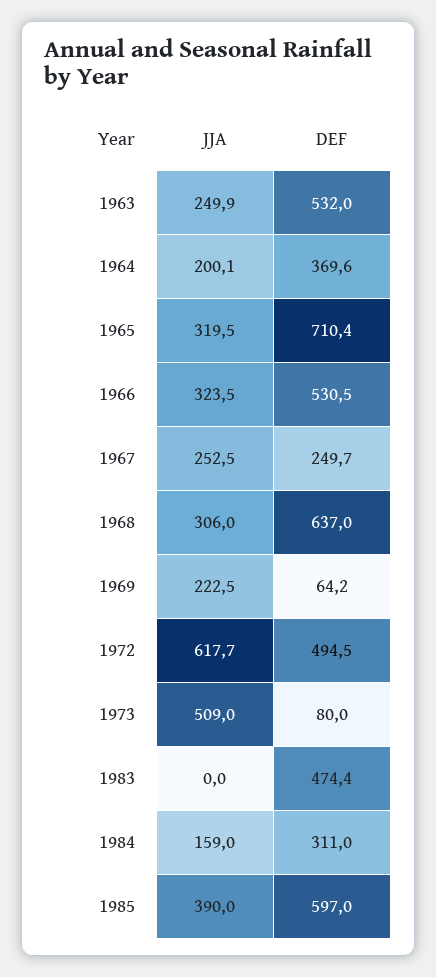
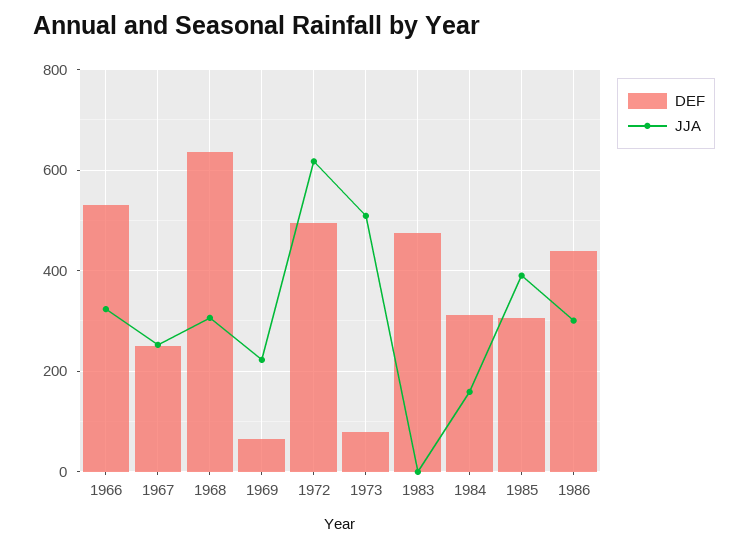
JJA, 1963: 249.9 -> none
DEF, 1963: 532 -> none
JJA, 1964: 200.1 -> none
DEF, 1964: 369.6 -> none
JJA, 1965: 319.5 -> none
DEF, 1965: 710.4 -> none
DEF, 1985: 597 -> 300
DEF, 1986: none -> 440
JJA, 1986: none -> 300

